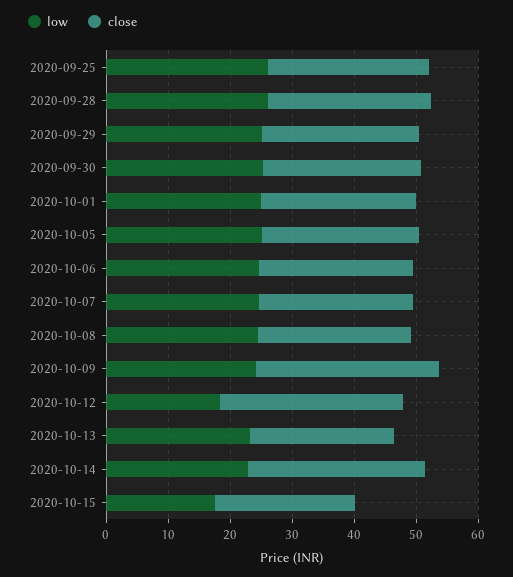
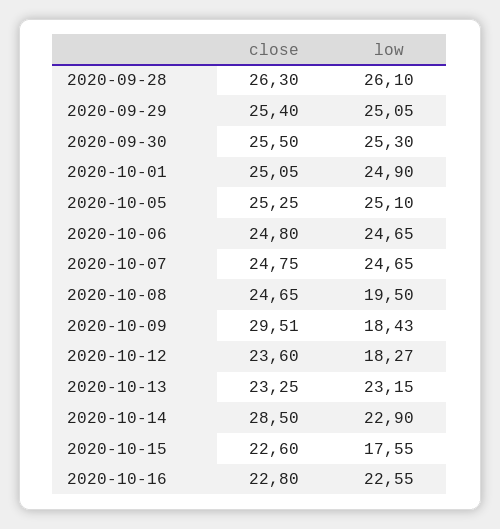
low, 2020-09-25: 26 -> none
close, 2020-09-25: 26 -> none
low, 2020-10-08: 24 -> 19.5
low, 2020-10-09: 24 -> 18.43
close, 2020-10-12: 30 -> 23.6
close, 2020-10-16: none -> 22.8
low, 2020-10-16: none -> 22.55

